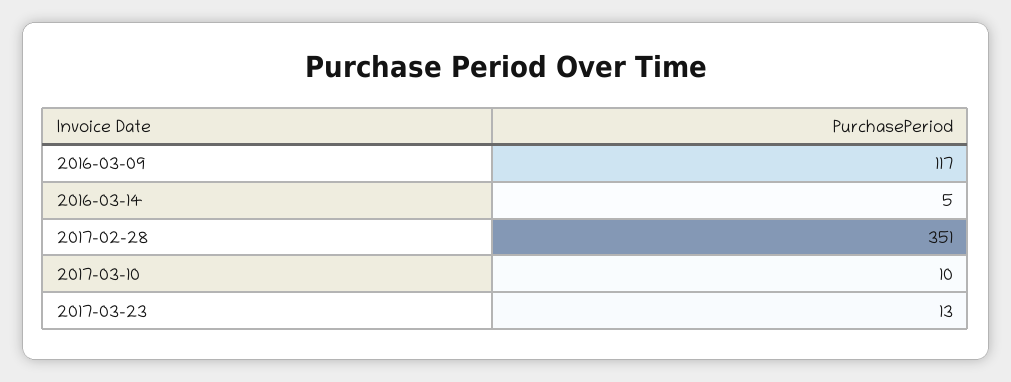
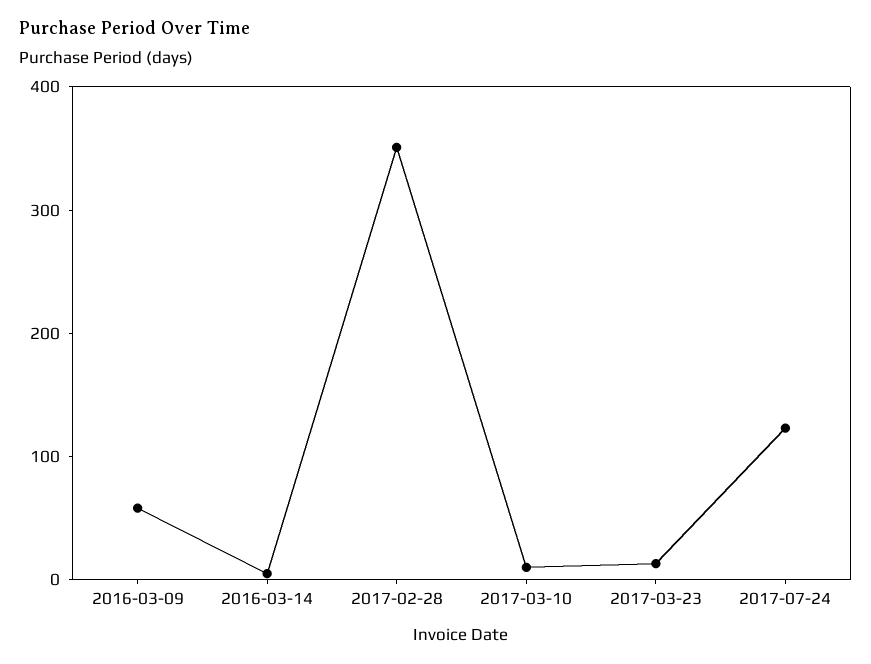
2016-03-09: 117 -> 60
2017-07-24: none -> 120

